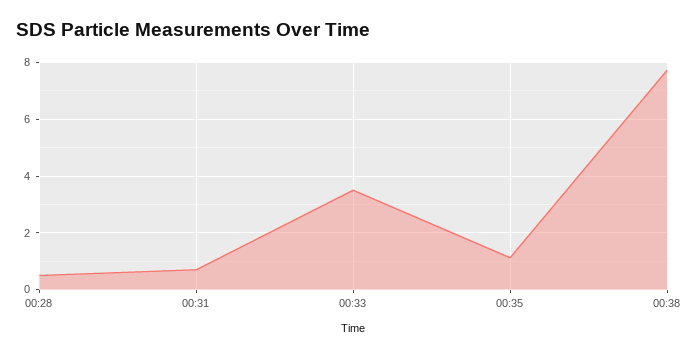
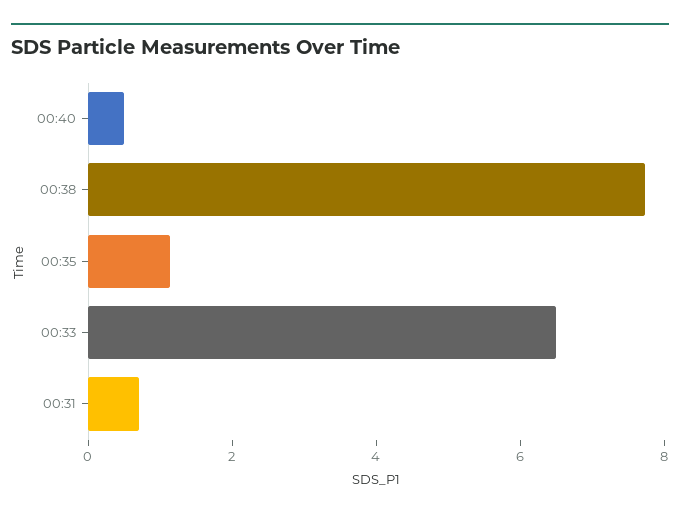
00:28: 0.5 -> none
00:33: 3.5 -> 6.5
00:40: none -> 0.5

